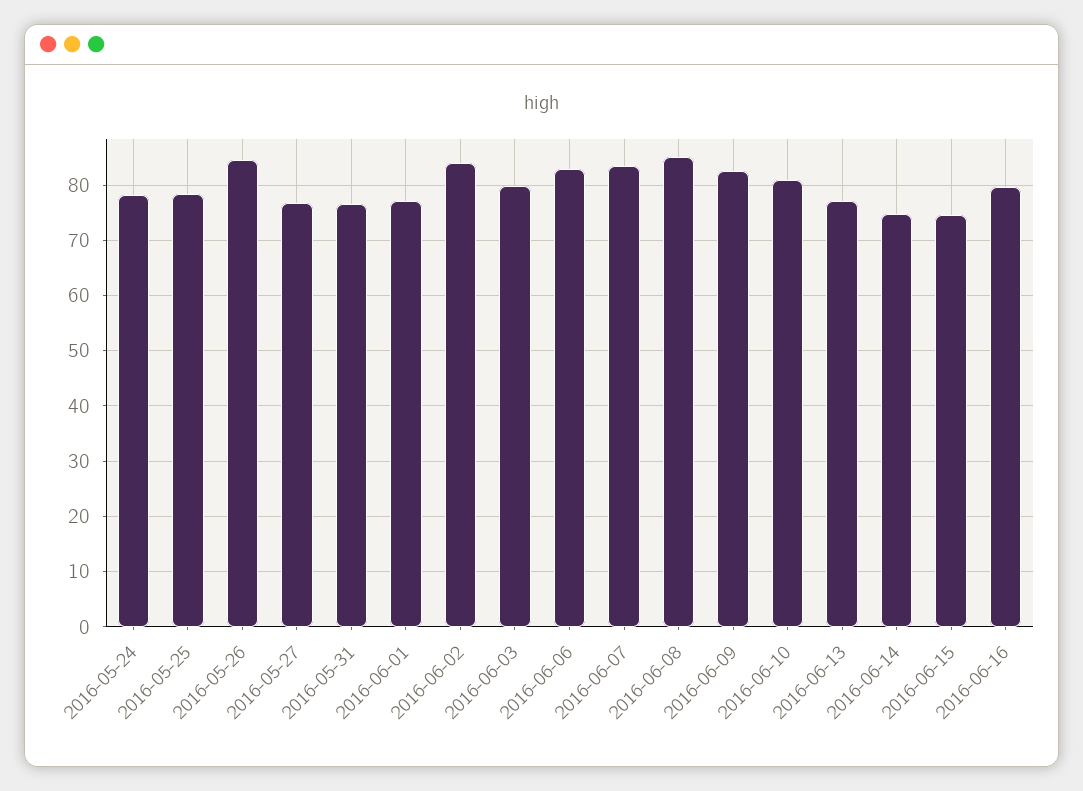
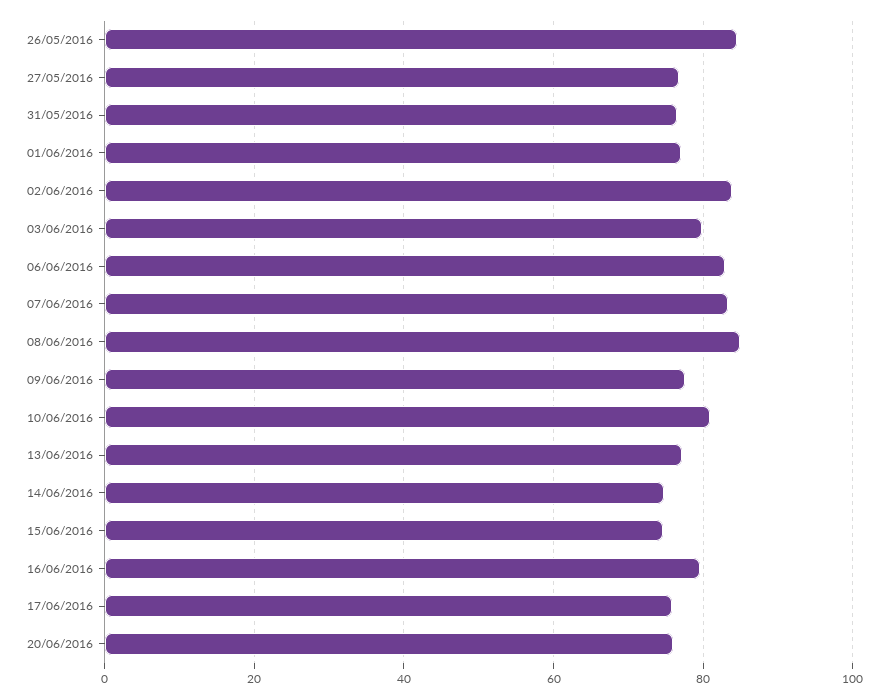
2016-05-24: 78 -> none
2016-05-25: 78 -> none
2016-06-09: 82 -> 78
17/06/2016: none -> 76
20/06/2016: none -> 76

